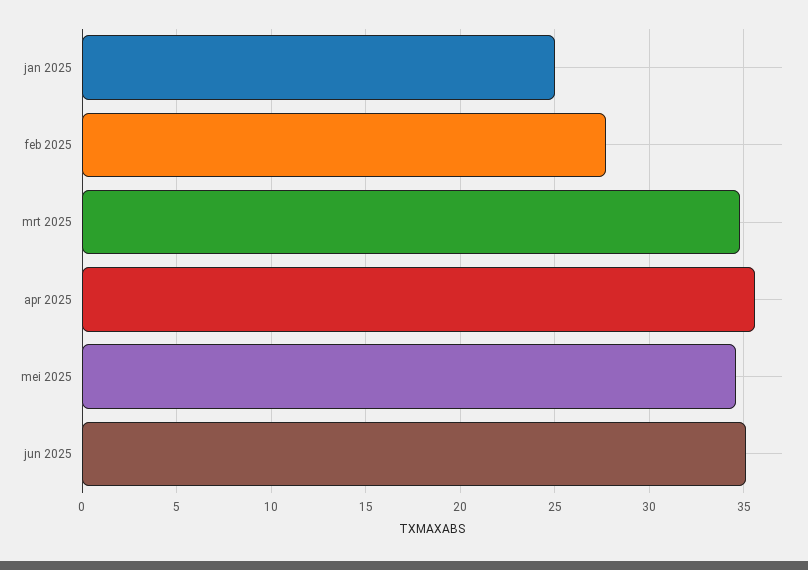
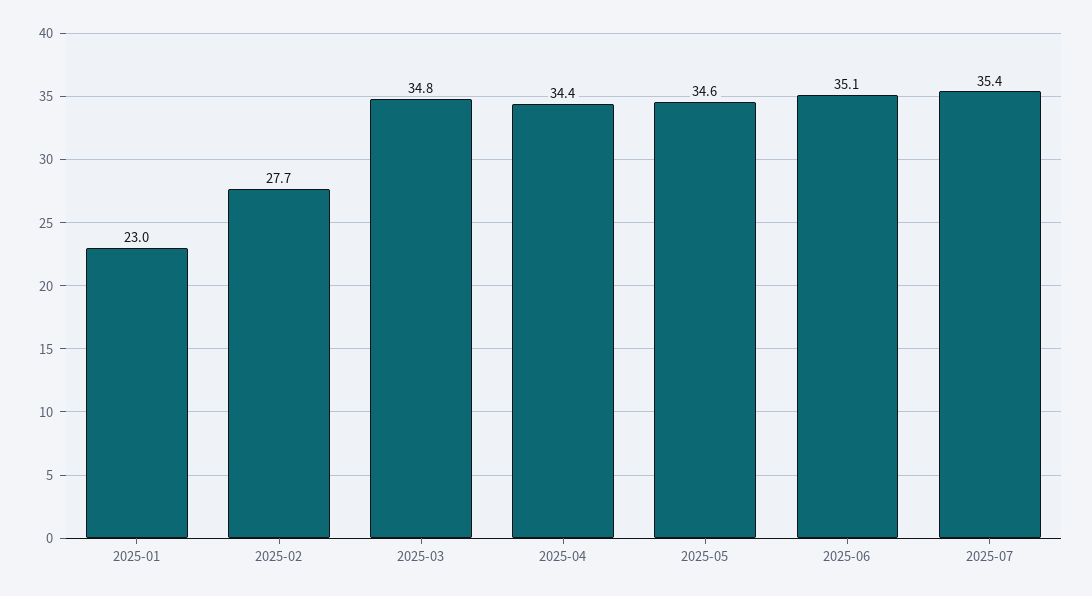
jan 2025: 25 -> 23
apr 2025: 35.5 -> 34.4
2025-07: none -> 35.4

